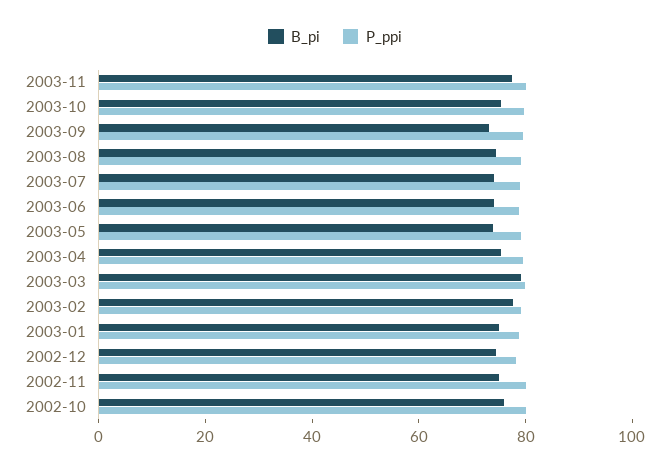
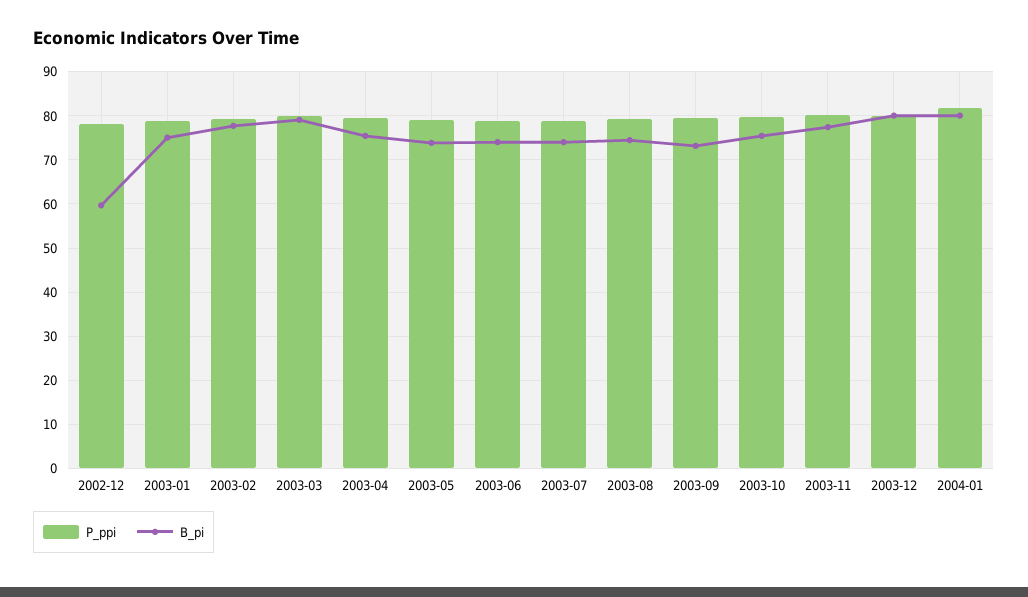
B_pi, 2002-12: 75 -> 60
B_pi, 2002-11: 75 -> none
P_ppi, 2002-11: 80 -> none
B_pi, 2002-10: 75 -> none
P_ppi, 2002-10: 80 -> none
P_ppi, 2003-12: none -> 80
B_pi, 2003-12: none -> 80
P_ppi, 2004-01: none -> 82
B_pi, 2004-01: none -> 80

